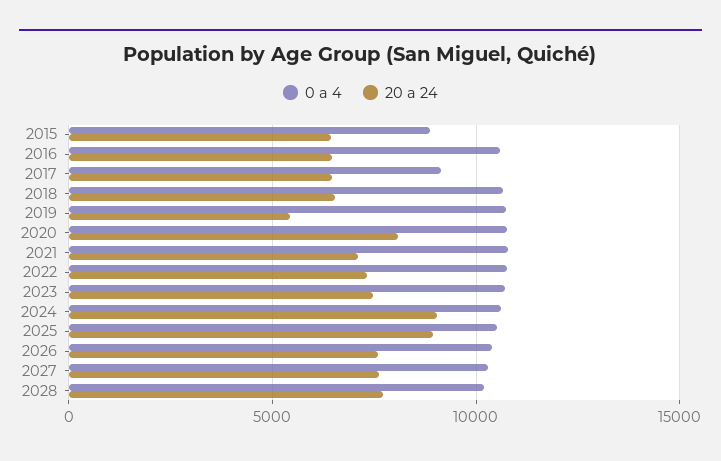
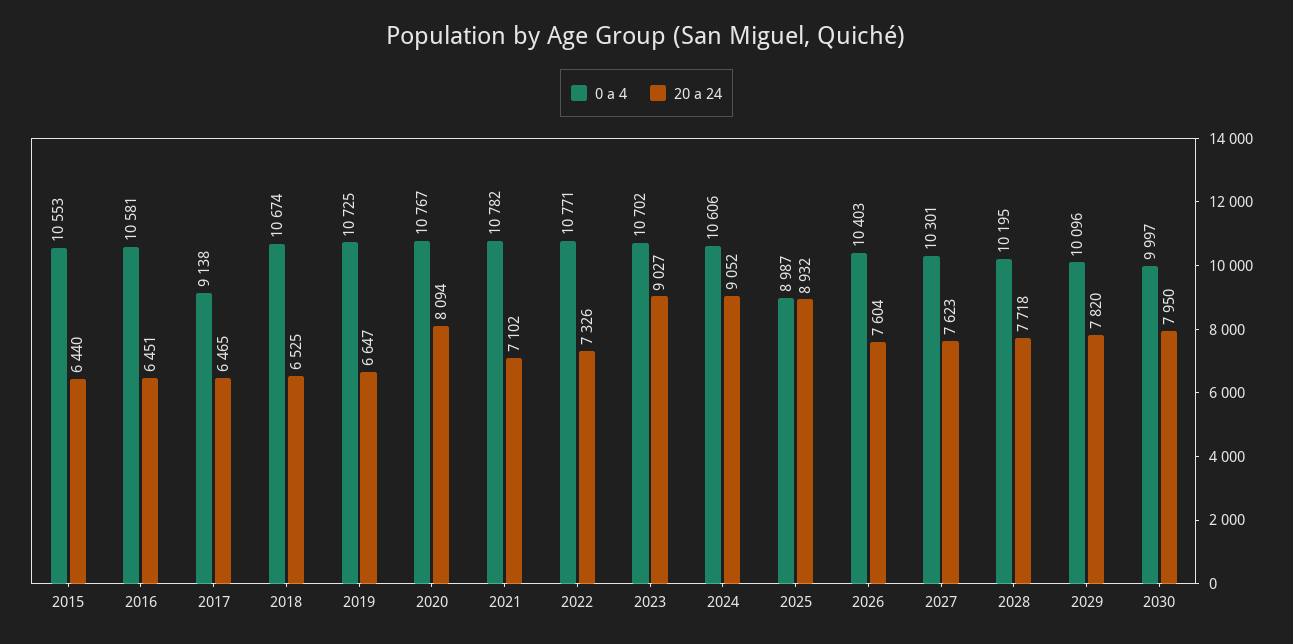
0 a 4, 2015: 9000 -> 10553
20 a 24, 2019: 5500 -> 6647
20 a 24, 2023: 7500 -> 9027
0 a 4, 2025: 10500 -> 8987
0 a 4, 2029: none -> 10096
20 a 24, 2029: none -> 7820
0 a 4, 2030: none -> 9997
20 a 24, 2030: none -> 7950

